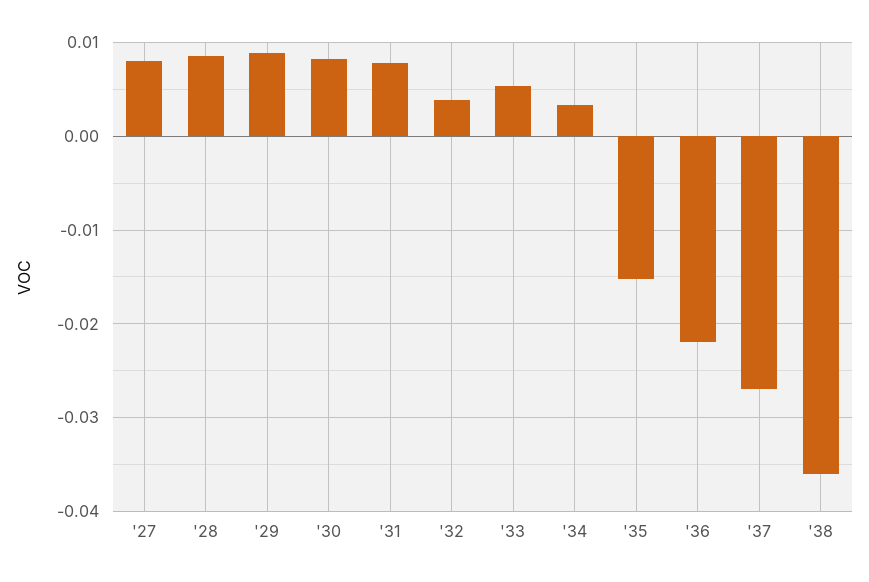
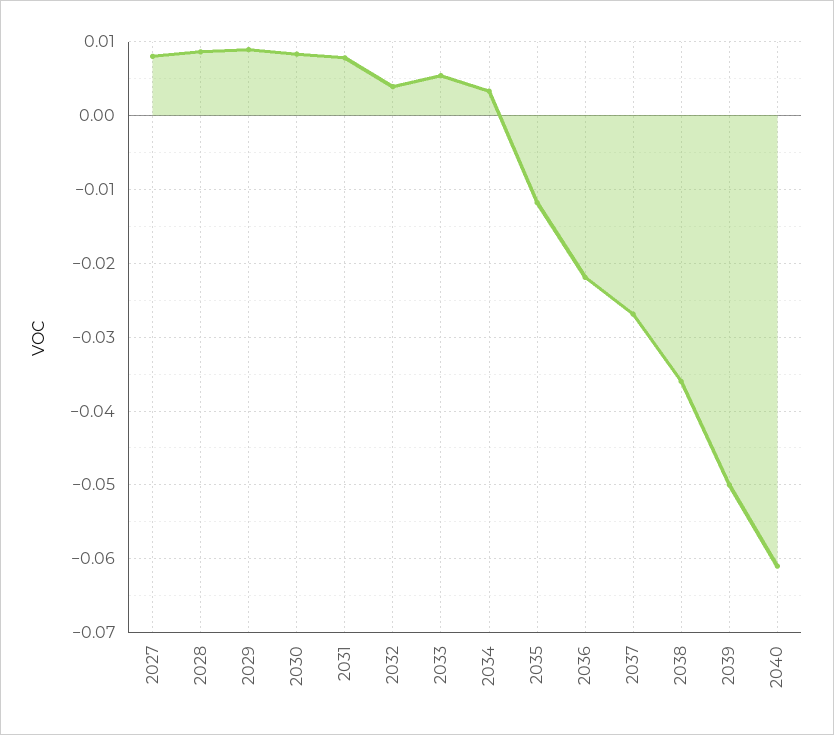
'35: -0.015 -> -0.012
2039: none -> -0.05
2040: none -> -0.061

